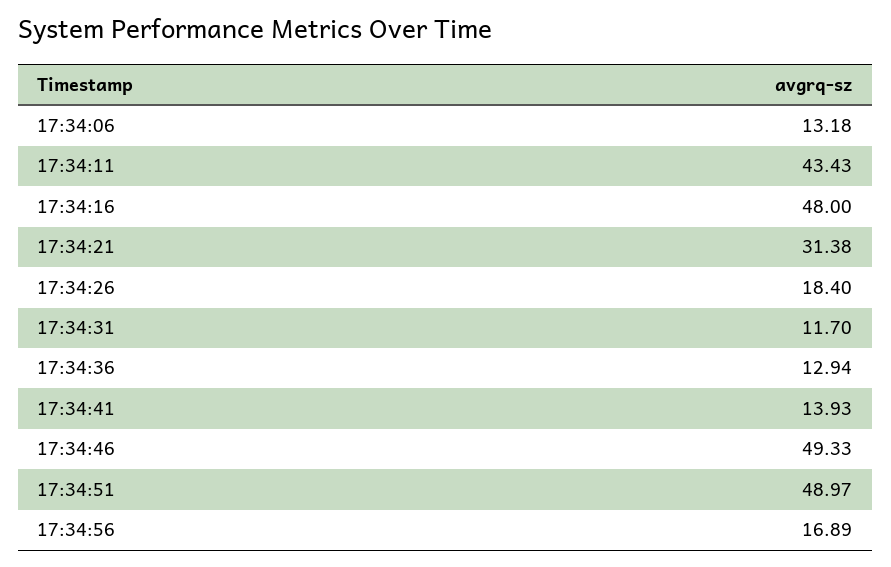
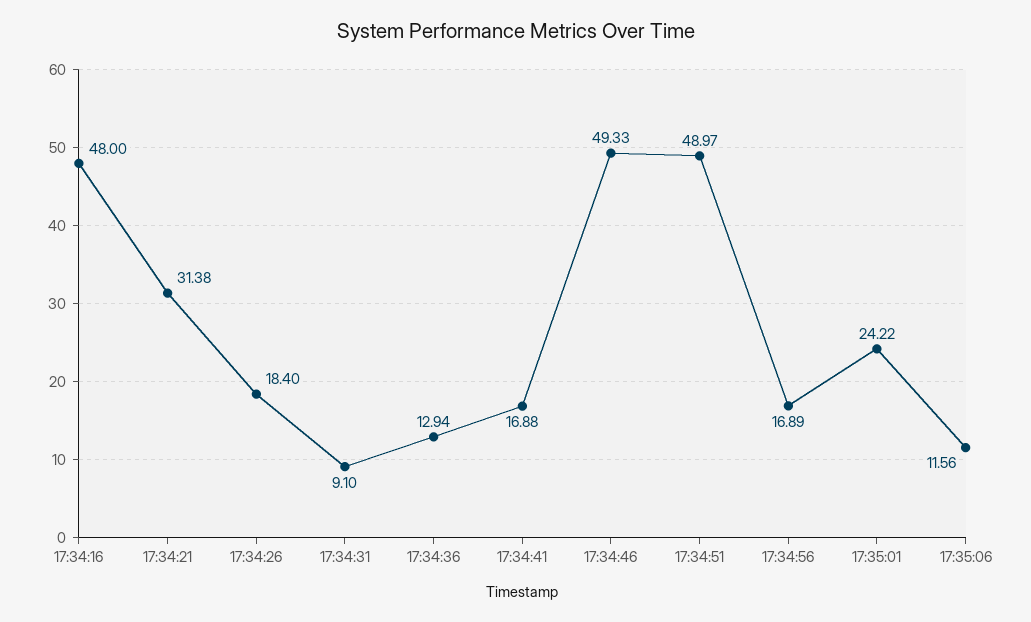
17:34:06: 13.18 -> none
17:34:11: 43.43 -> none
17:34:31: 11.7 -> 9.1
17:34:41: 13.93 -> 16.88
17:35:01: none -> 24.22
17:35:06: none -> 11.56

